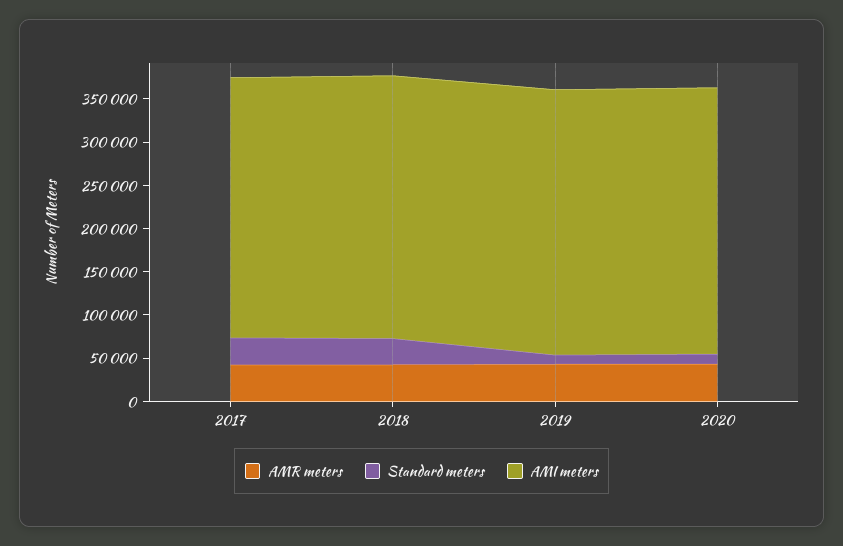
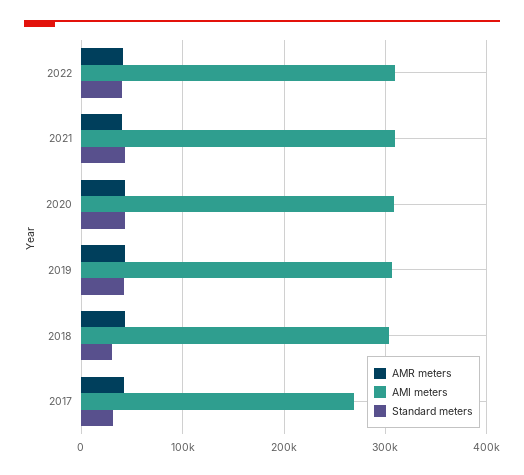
AMI meters, 2017: 300000 -> 270000
Standard meters, 2019: 10000 -> 40000
Standard meters, 2020: 10000 -> 40000
AMR meters, 2022: none -> 40000
AMI meters, 2022: none -> 310000
Standard meters, 2022: none -> 40000
AMR meters, 2021: none -> 40000
AMI meters, 2021: none -> 310000
Standard meters, 2021: none -> 40000

